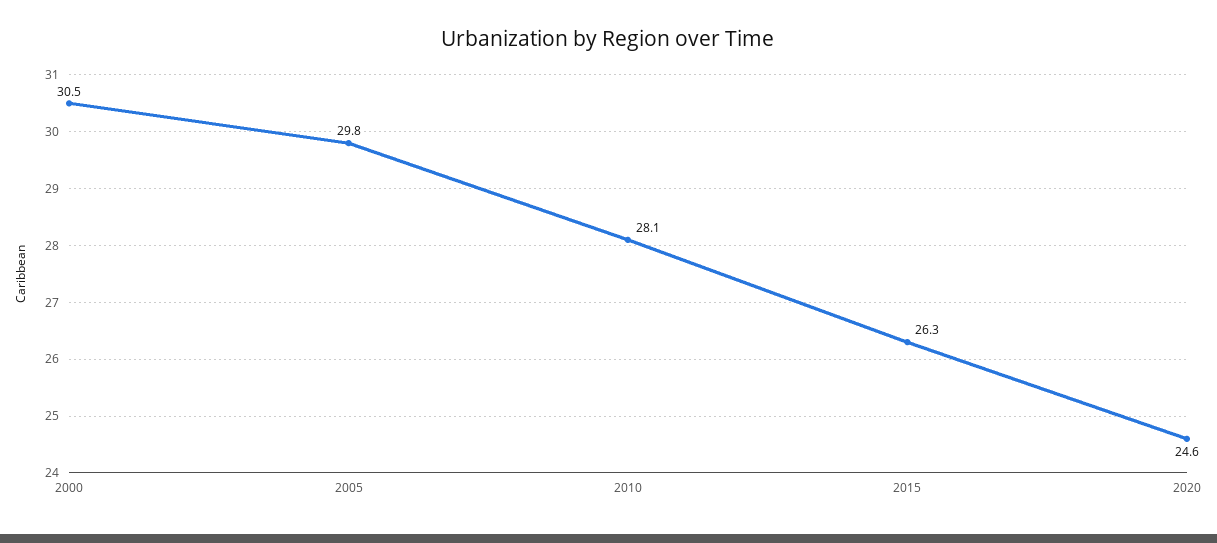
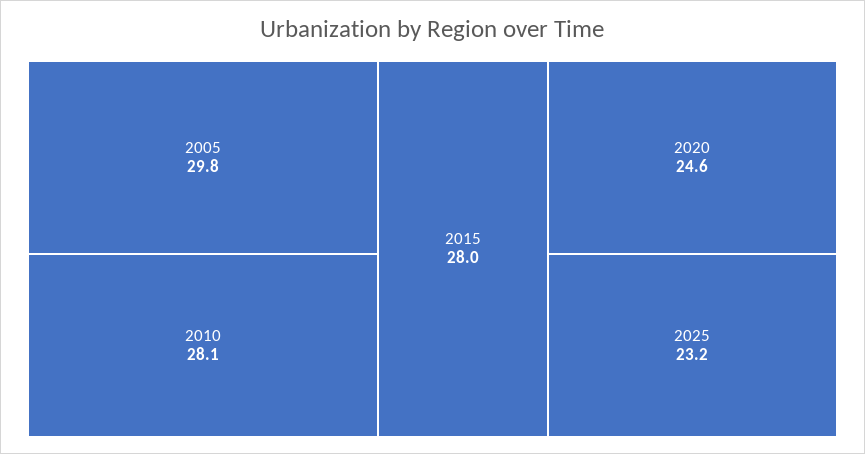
2000: 30.5 -> none
2015: 26.3 -> 28
2025: none -> 23.2

